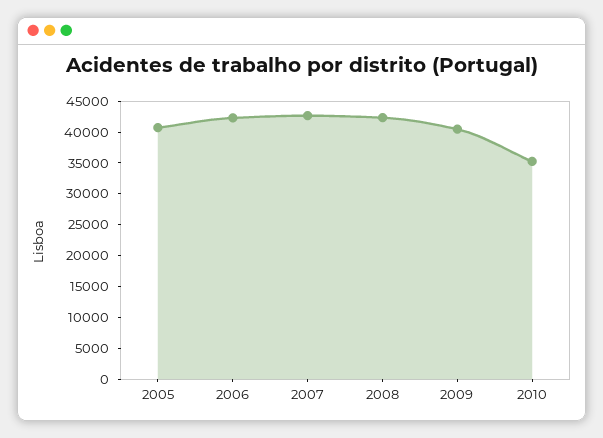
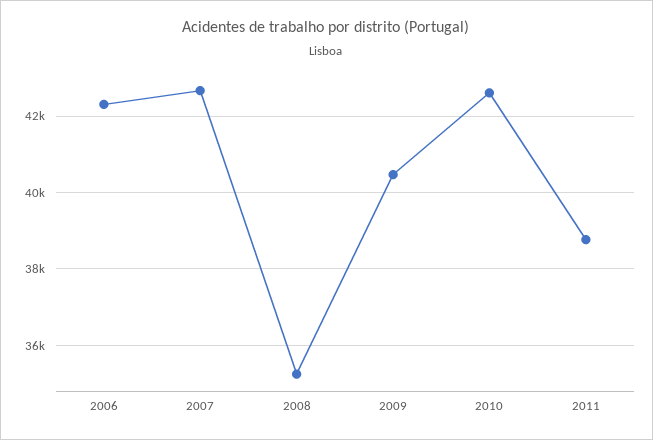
2005: 40000 -> none
2008: 42500 -> 35200
2010: 35000 -> 42600
2011: none -> 38800

